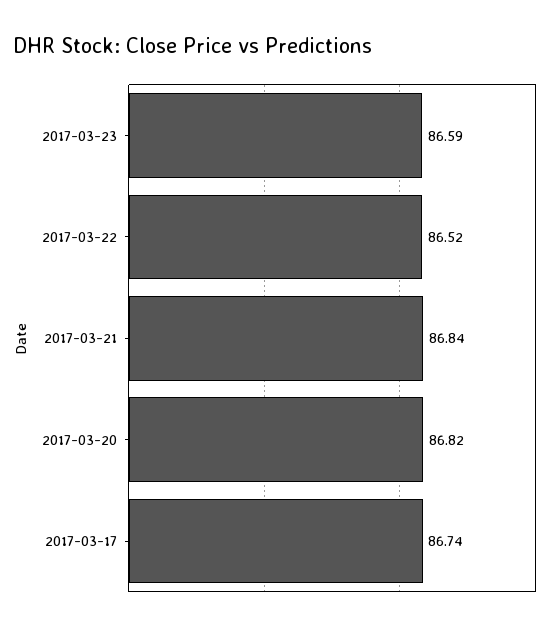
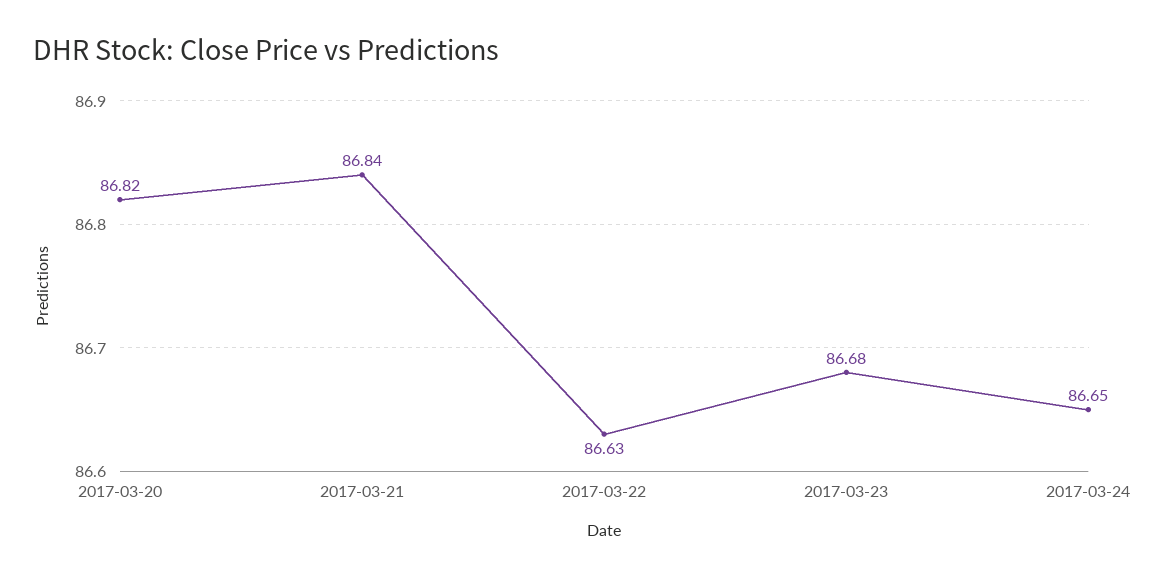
2017-03-23: 86.59 -> 86.68
2017-03-22: 86.52 -> 86.63
2017-03-17: 86.74 -> none
2017-03-24: none -> 86.65

